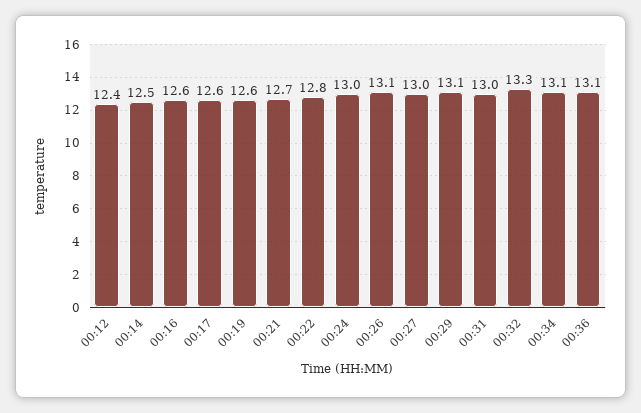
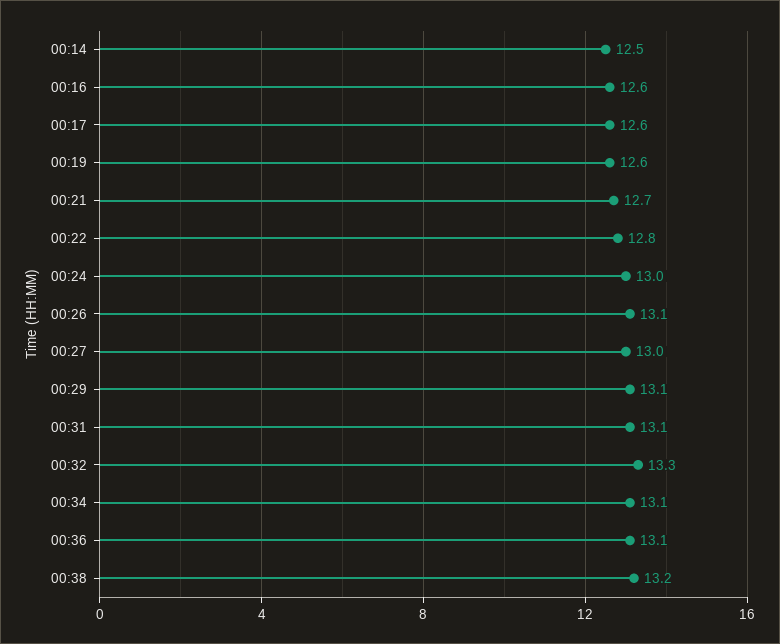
00:12: 12.4 -> none
00:31: 13 -> 13.1
00:38: none -> 13.2

